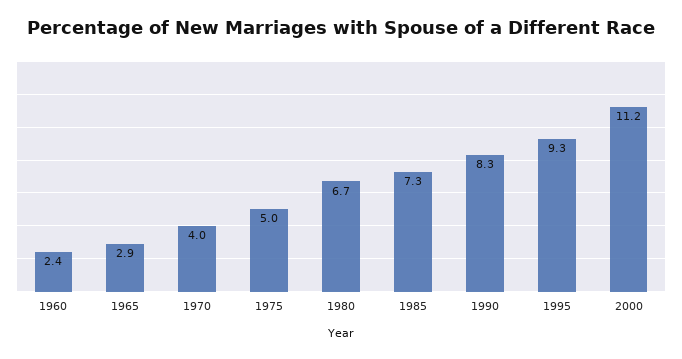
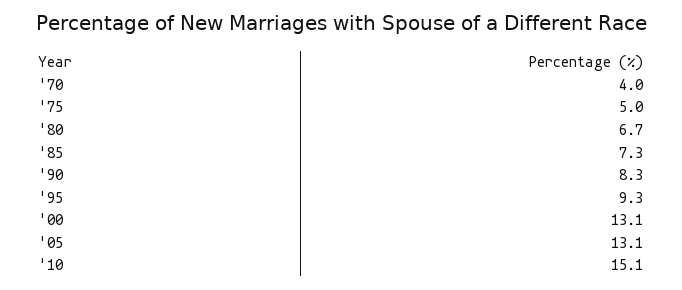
1960: 2.4 -> none
1965: 2.9 -> none
2000: 11.2 -> 13.1
'05: none -> 13.1
'10: none -> 15.1

